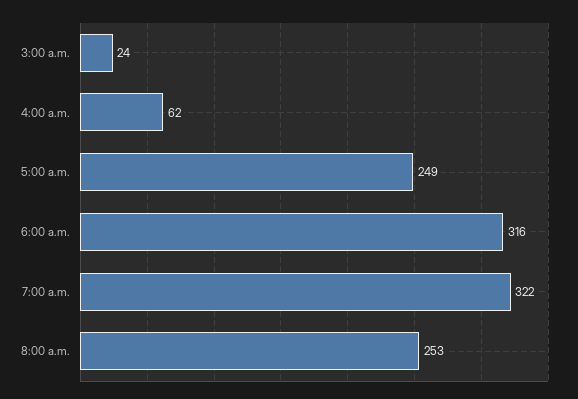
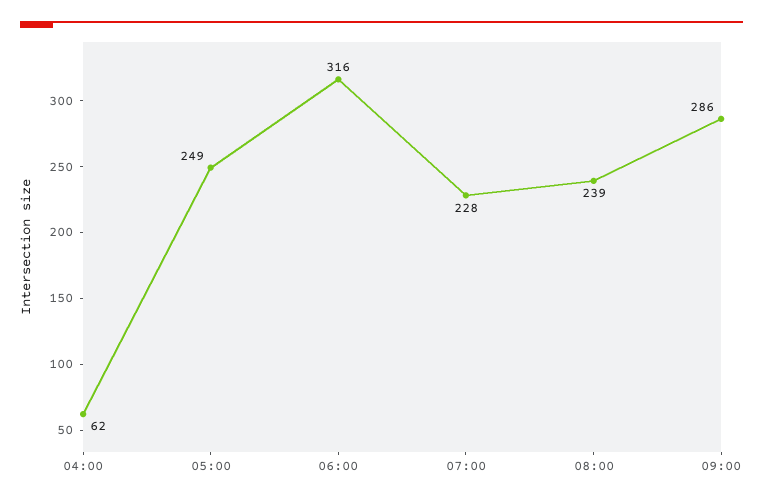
3:00 a.m.: 24 -> none
7:00 a.m.: 322 -> 228
8:00 a.m.: 253 -> 239
09:00: none -> 286

